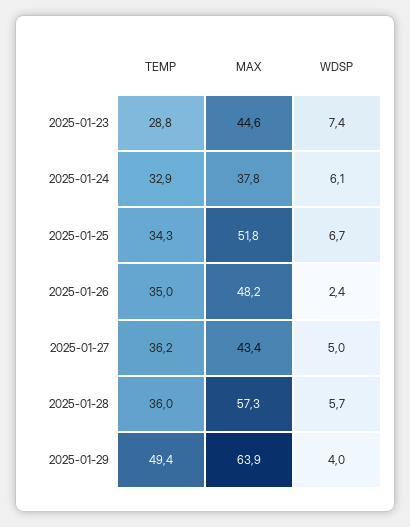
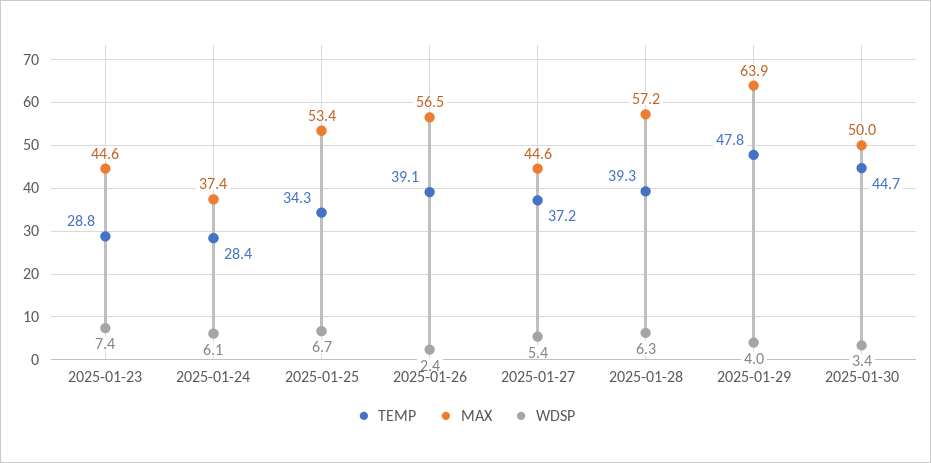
TEMP, 2025-01-24: 32.9 -> 28.4
MAX, 2025-01-24: 37.8 -> 37.4
MAX, 2025-01-25: 51.8 -> 53.4
TEMP, 2025-01-26: 35 -> 39.1
MAX, 2025-01-26: 48.2 -> 56.5
TEMP, 2025-01-27: 36.2 -> 37.2
MAX, 2025-01-27: 43.4 -> 44.6
WDSP, 2025-01-27: 5 -> 5.4
TEMP, 2025-01-28: 36 -> 39.3
MAX, 2025-01-28: 57.3 -> 57.2
WDSP, 2025-01-28: 5.7 -> 6.3
TEMP, 2025-01-29: 49.4 -> 47.8
TEMP, 2025-01-30: none -> 44.7
MAX, 2025-01-30: none -> 50
WDSP, 2025-01-30: none -> 3.4

